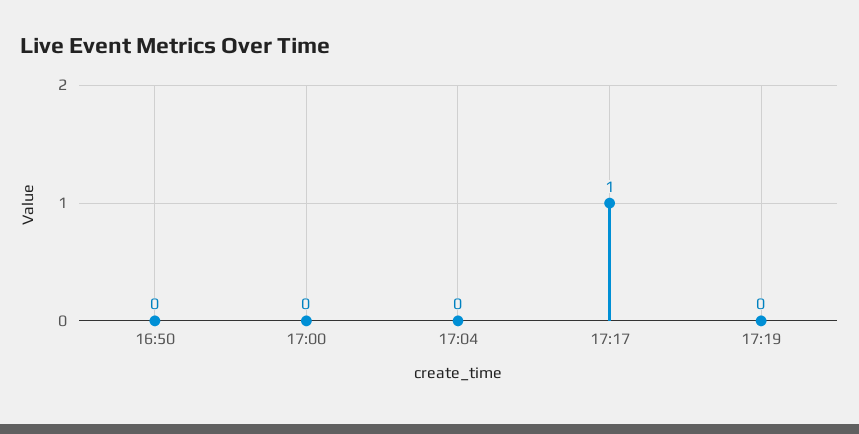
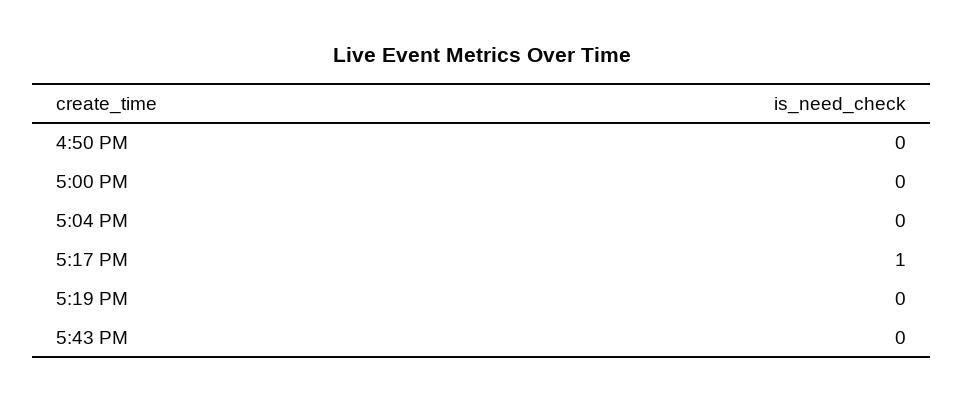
5:43 PM: none -> 0

